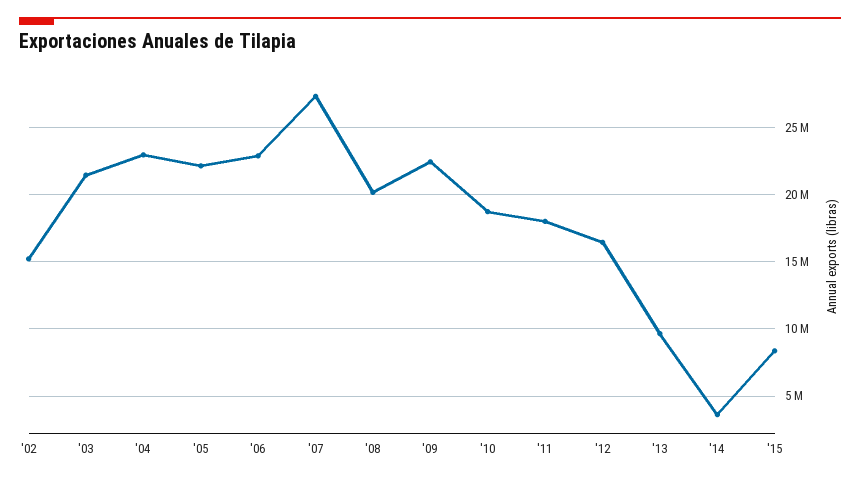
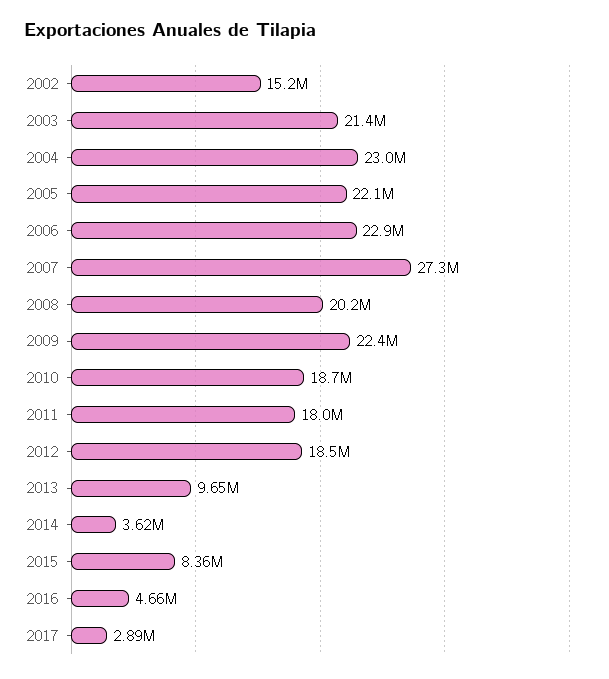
'12: 16500000 -> 18500000
2016: none -> 4660000
2017: none -> 2890000

